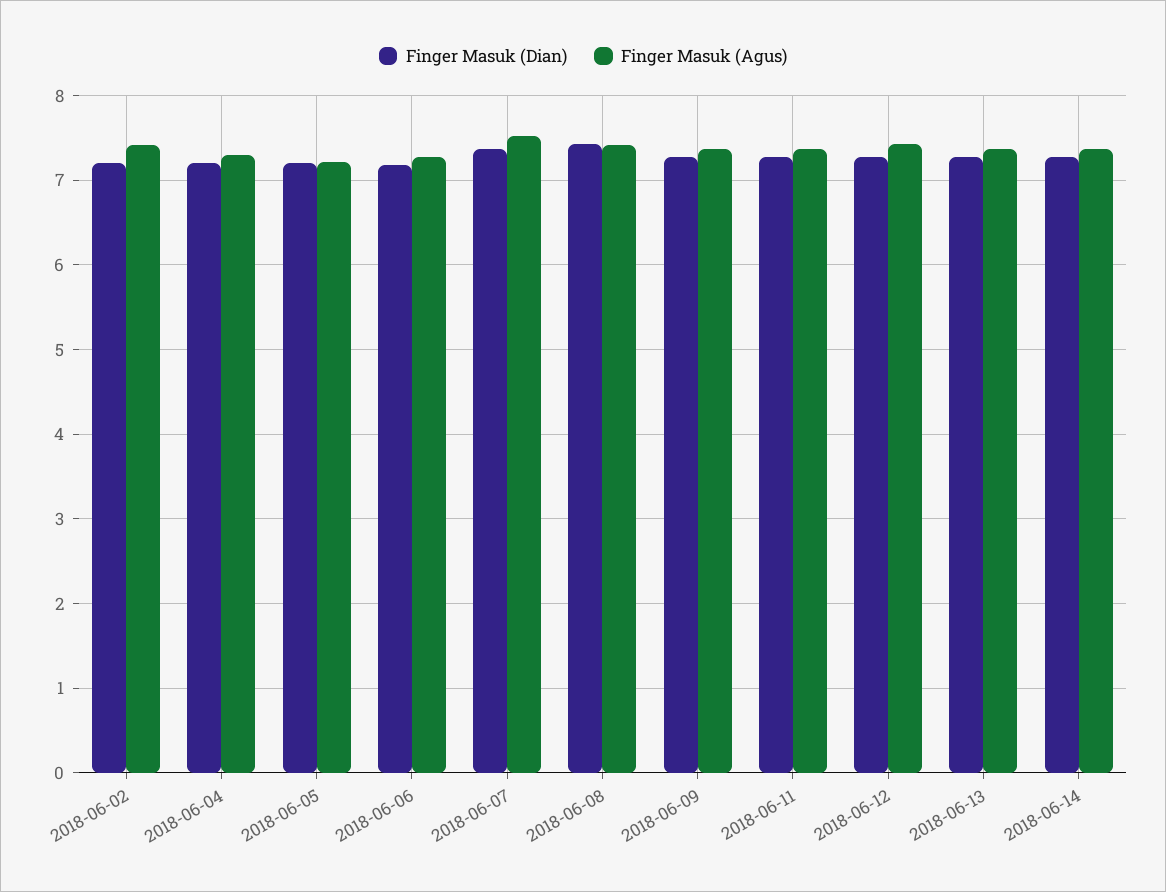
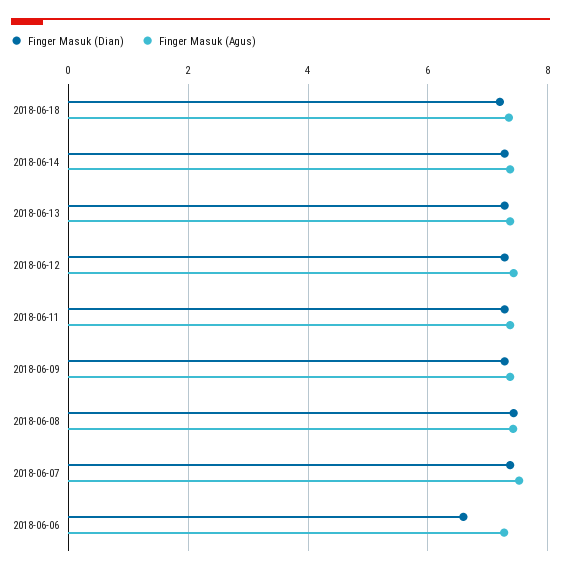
Finger Masuk (Dian), 2018-06-02: 7.2 -> none
Finger Masuk (Agus), 2018-06-02: 7.4 -> none
Finger Masuk (Dian), 2018-06-04: 7.2 -> none
Finger Masuk (Agus), 2018-06-04: 7.3 -> none
Finger Masuk (Dian), 2018-06-05: 7.2 -> none
Finger Masuk (Agus), 2018-06-05: 7.2 -> none
Finger Masuk (Dian), 2018-06-06: 7.2 -> 6.6
Finger Masuk (Dian), 2018-06-18: none -> 7.2
Finger Masuk (Agus), 2018-06-18: none -> 7.4

